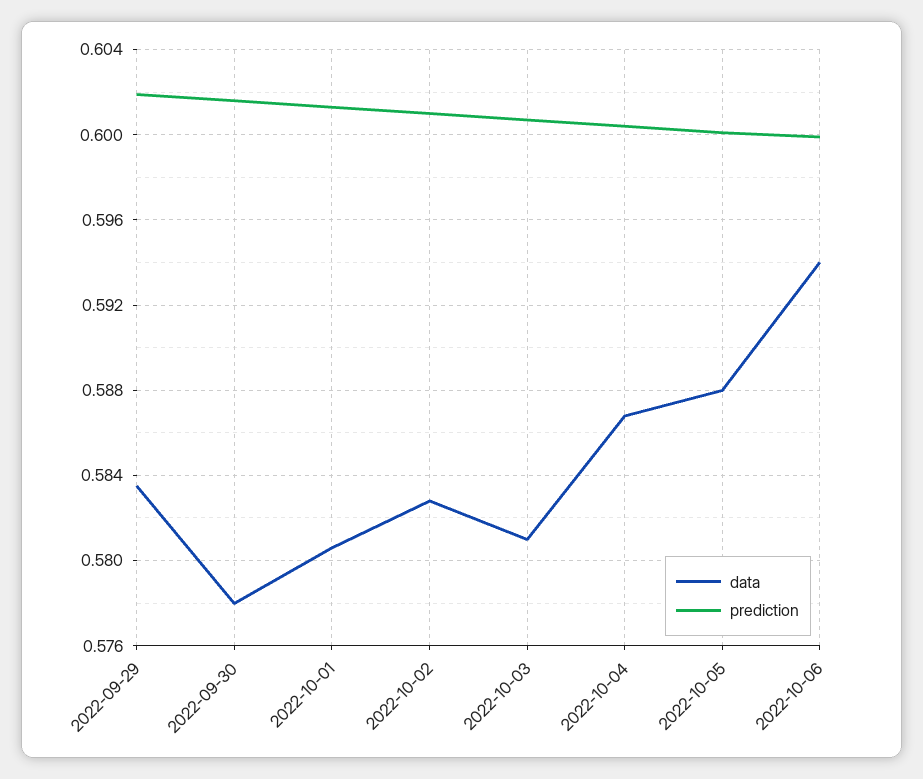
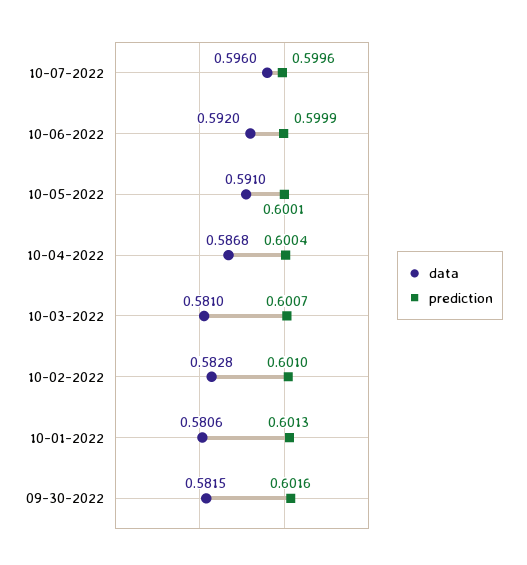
data, 2022-09-29: 0.5835 -> none
prediction, 2022-09-29: 0.602 -> none
data, 2022-09-30: 0.578 -> 0.5815
data, 2022-10-05: 0.588 -> 0.591
data, 2022-10-06: 0.594 -> 0.592
data, 10-07-2022: none -> 0.596
prediction, 10-07-2022: none -> 0.5996

